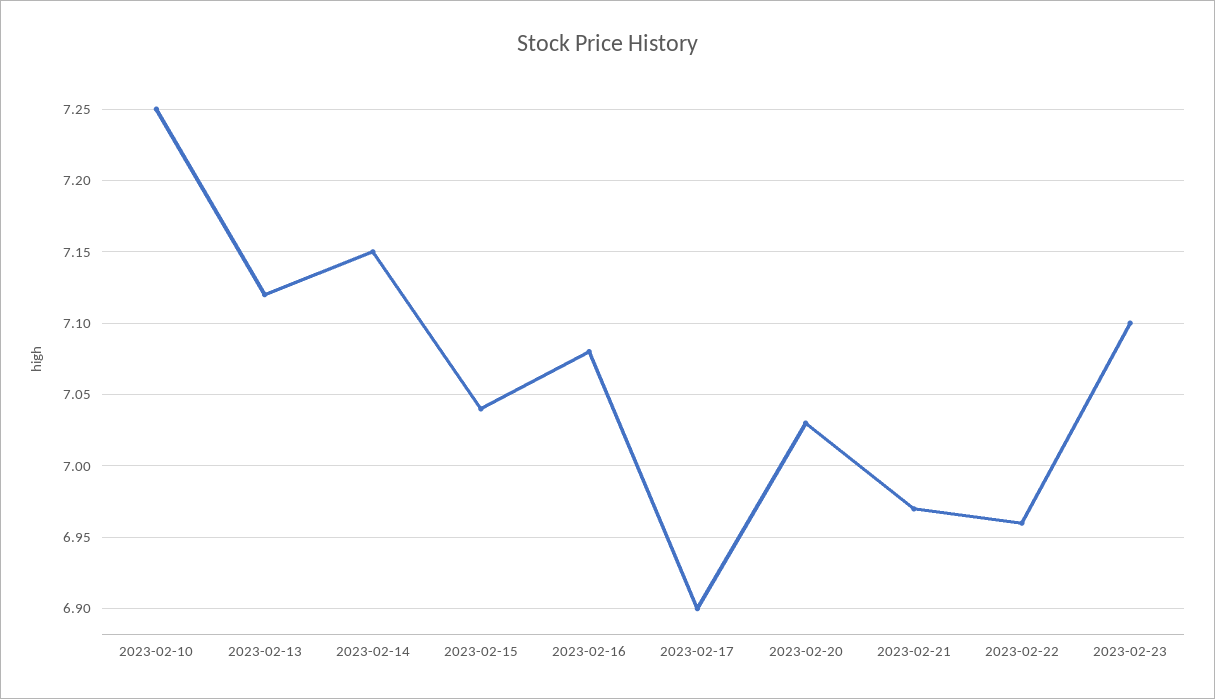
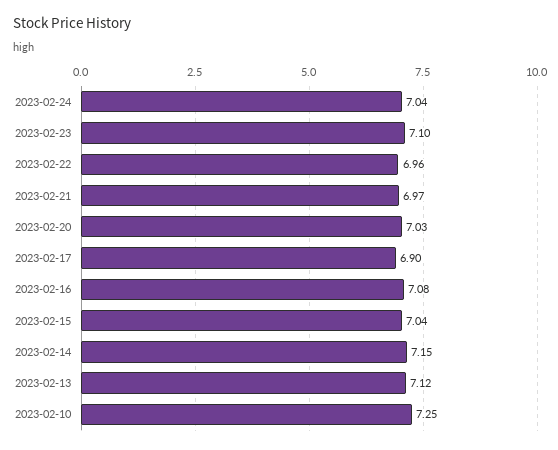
2023-02-24: none -> 7.04

